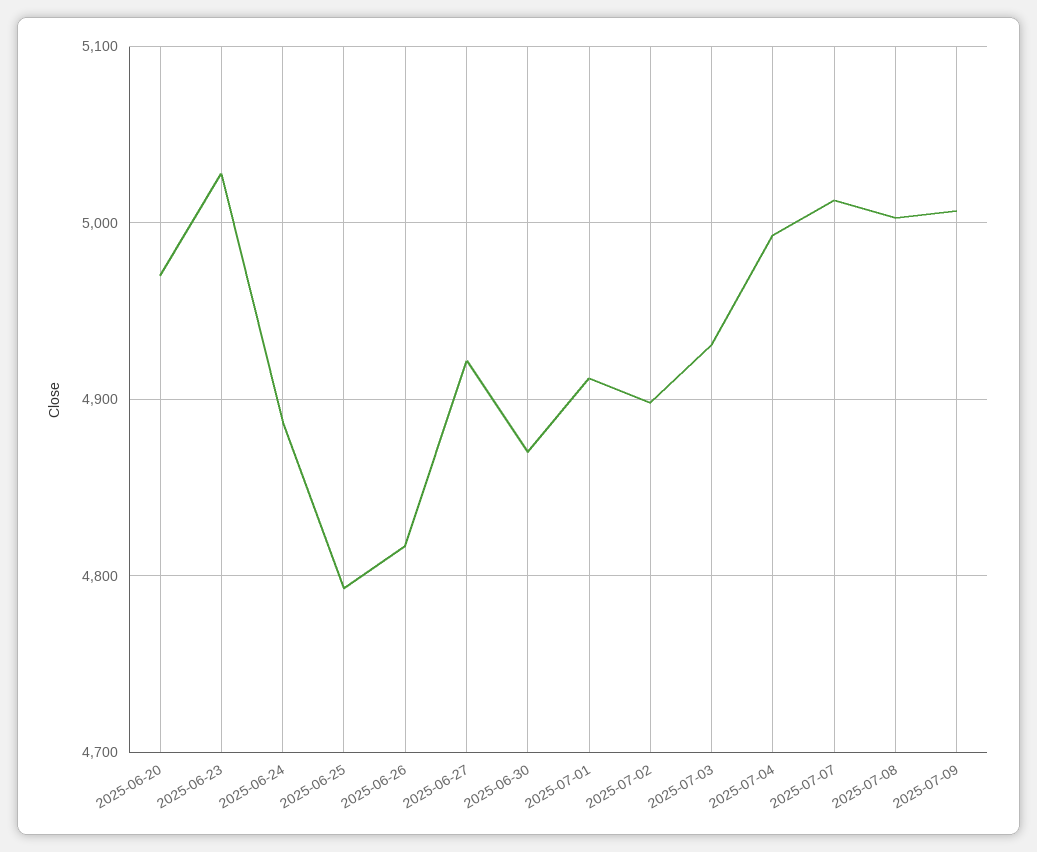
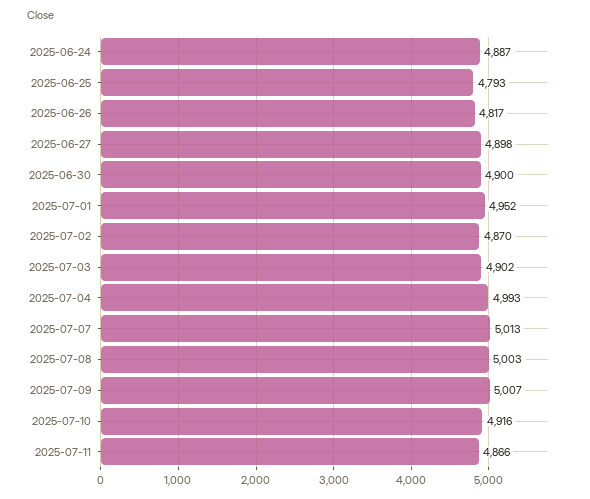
2025-06-20: 4970 -> none
2025-06-23: 5030 -> none
2025-06-27: 4920 -> 4898
2025-06-30: 4870 -> 4900
2025-07-01: 4910 -> 4952
2025-07-02: 4900 -> 4870
2025-07-03: 4930 -> 4902
2025-07-10: none -> 4916
2025-07-11: none -> 4866

